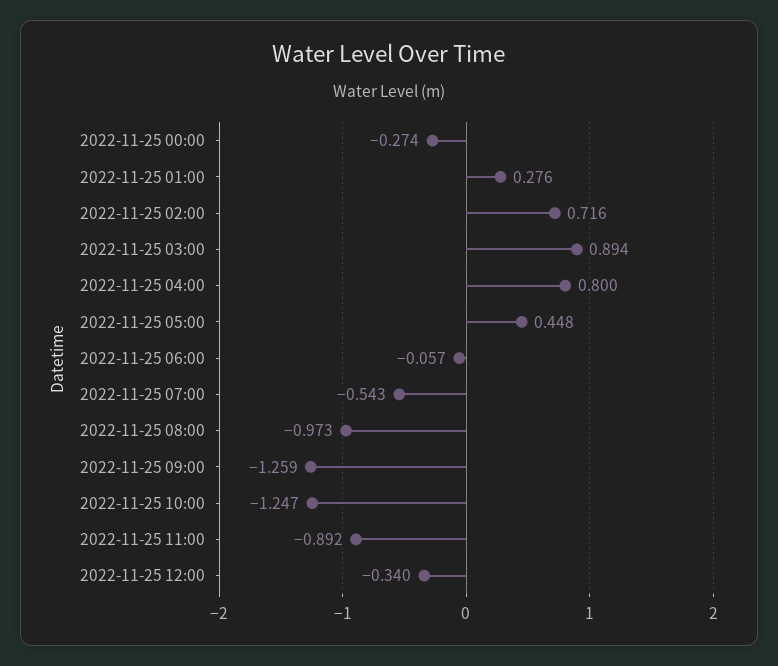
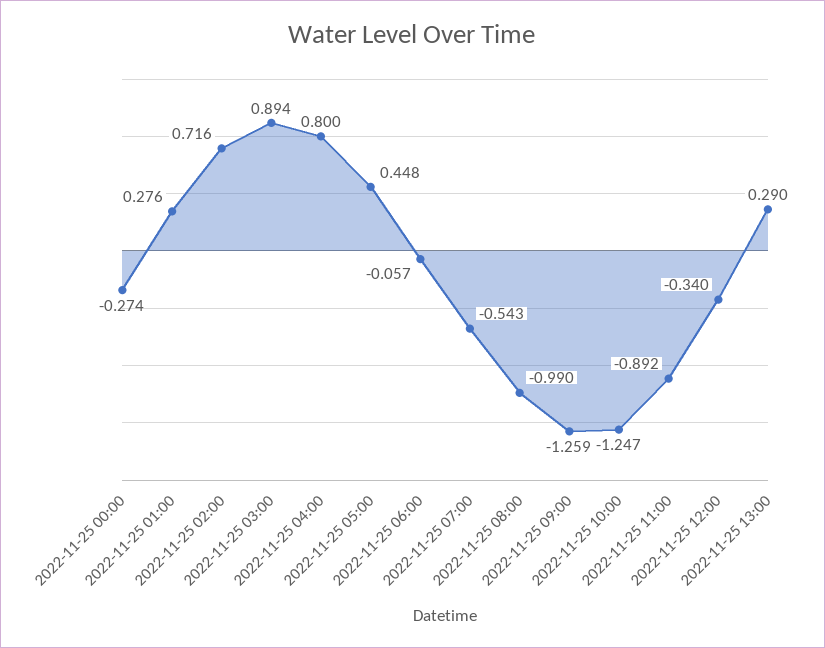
2022-11-25 08:00: -0.973 -> -0.99
2022-11-25 13:00: none -> 0.29

